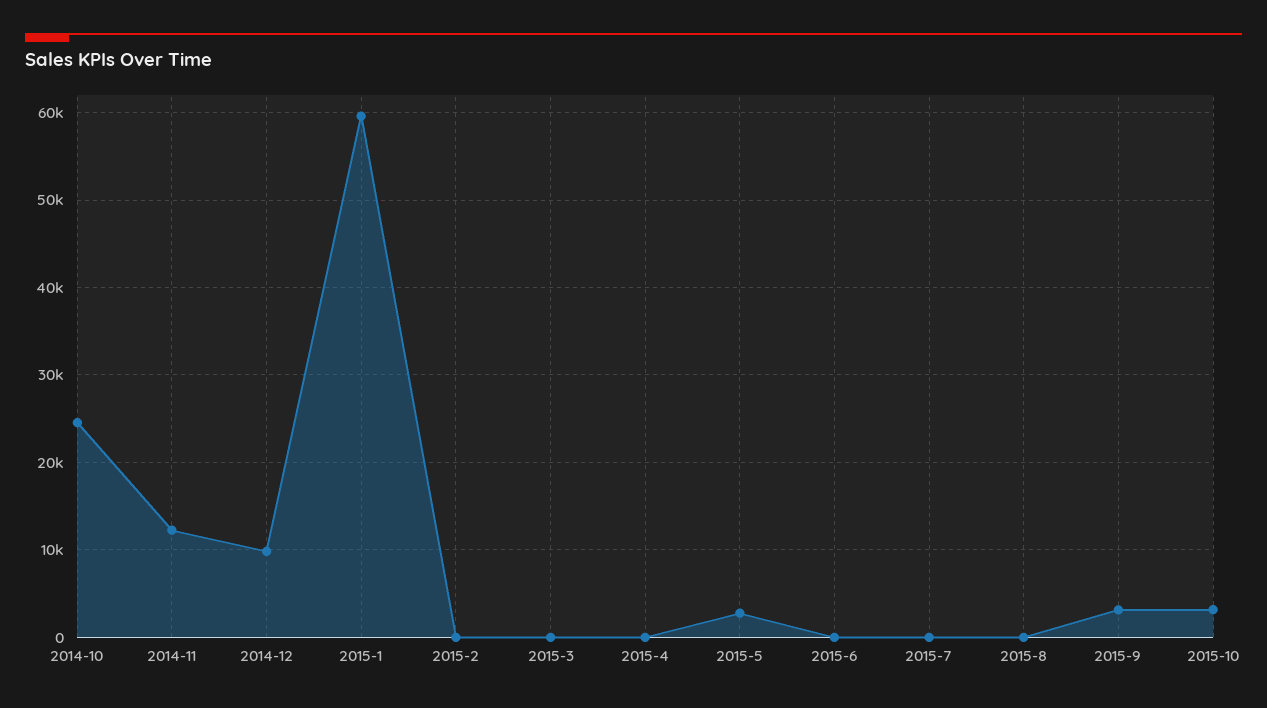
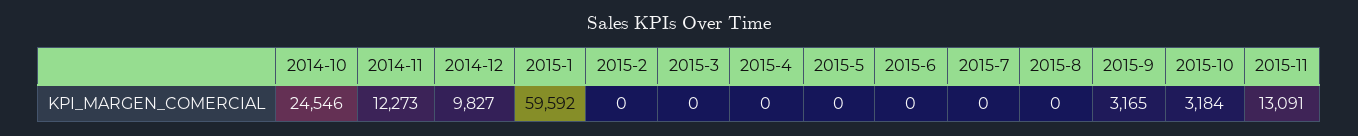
2015-5: 3000 -> 0
2015-11: none -> 13091

